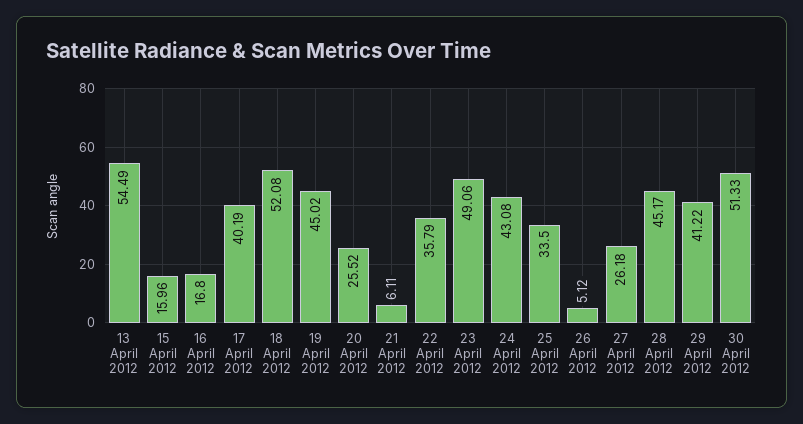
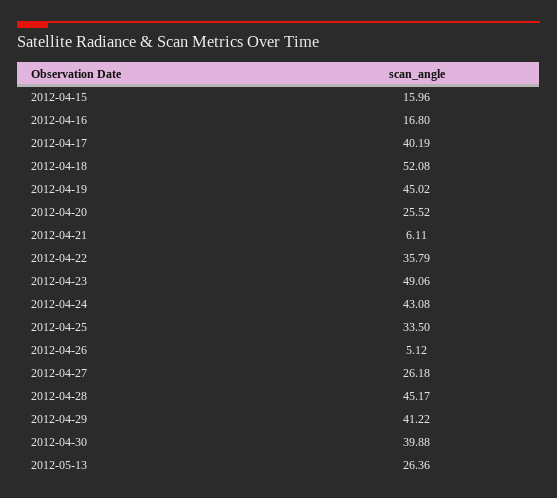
13 April 2012: 54.49 -> none
30 April 2012: 51.33 -> 39.88
2012-05-13: none -> 26.36

